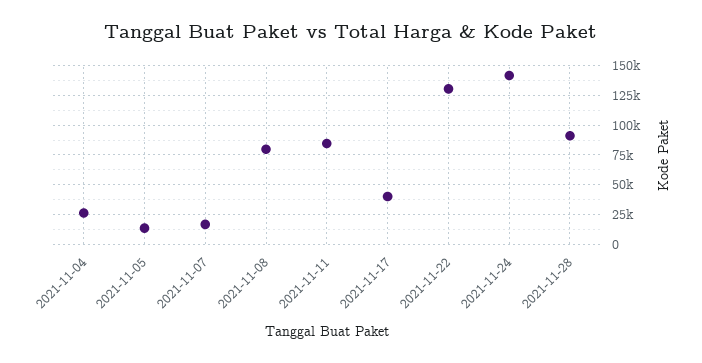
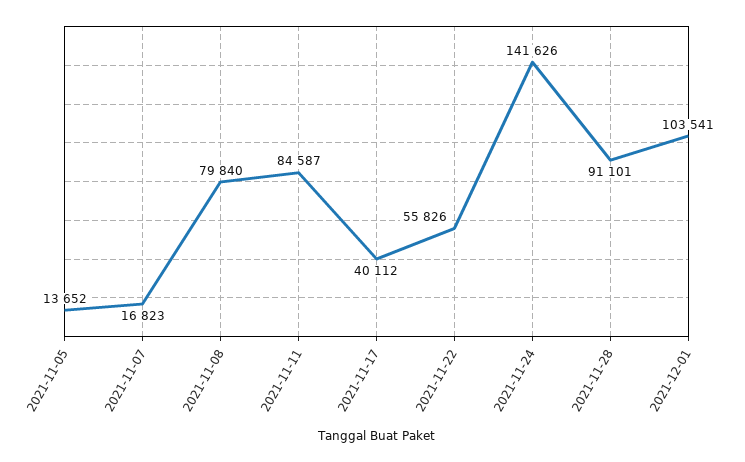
2021-11-04: 25000 -> none
2021-11-22: 125000 -> 55826
2021-12-01: none -> 103541

